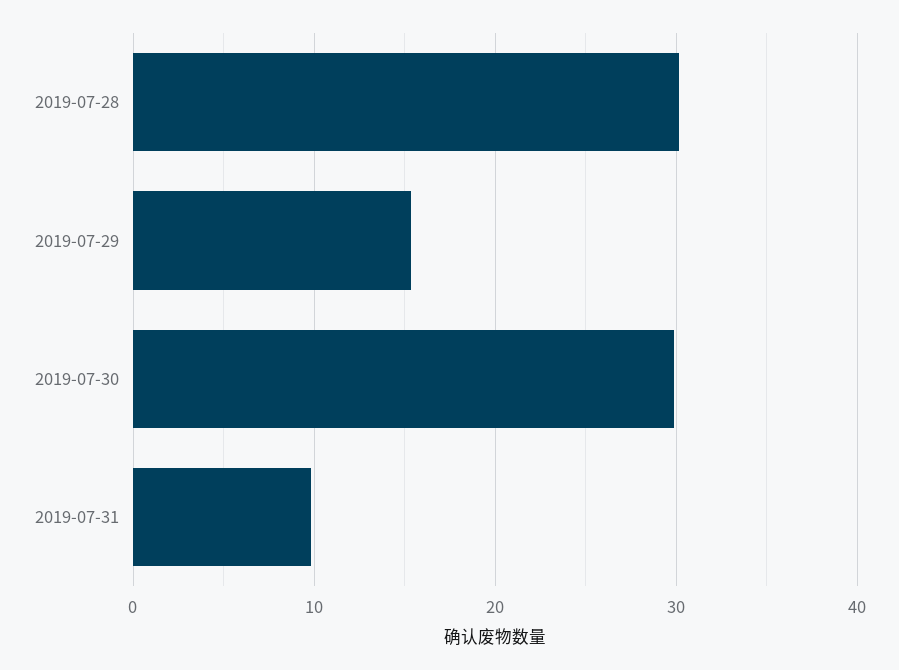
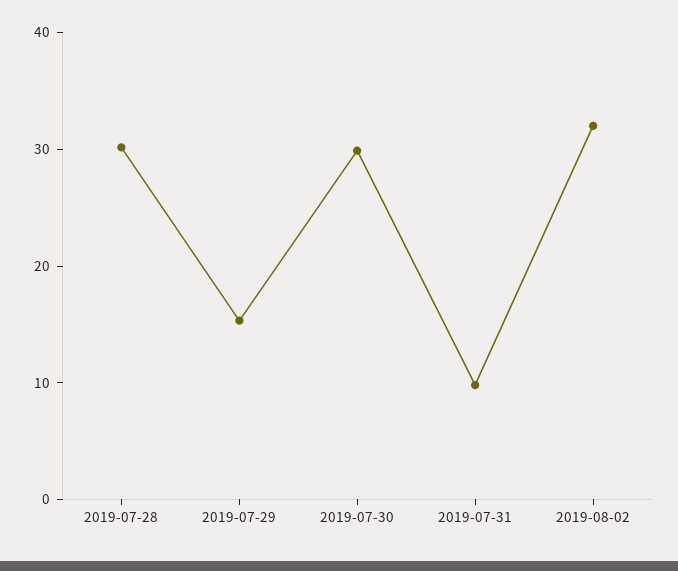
2019-08-02: none -> 32

